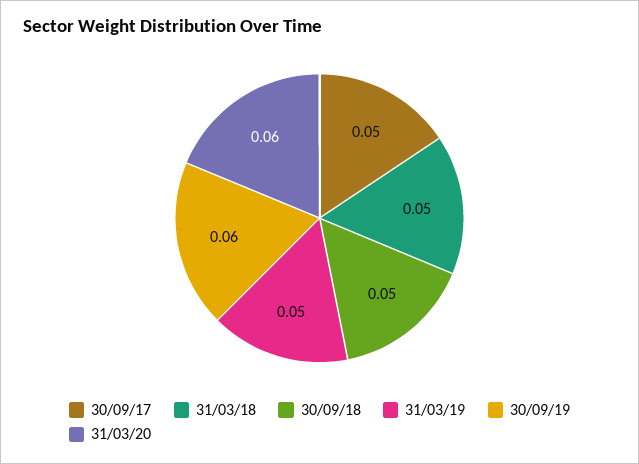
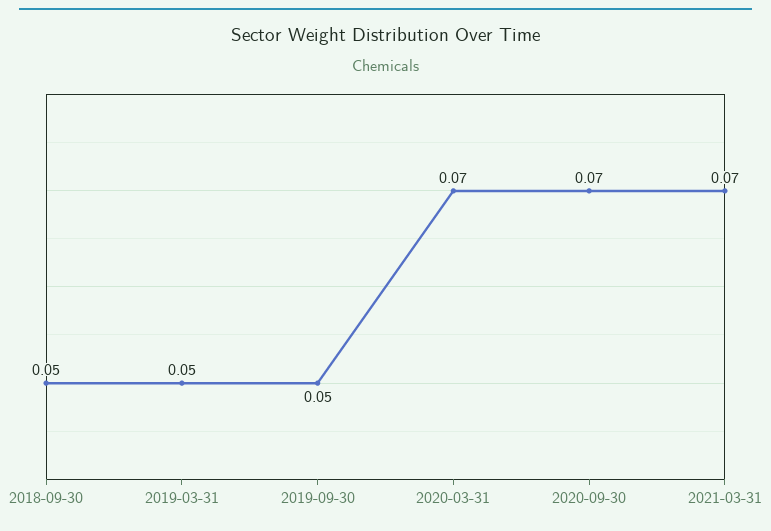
30/09/17: 0.05 -> none
31/03/18: 0.05 -> none
30/09/19: 0.06 -> 0.05
31/03/20: 0.06 -> 0.07
2020-09-30: none -> 0.07
2021-03-31: none -> 0.07

